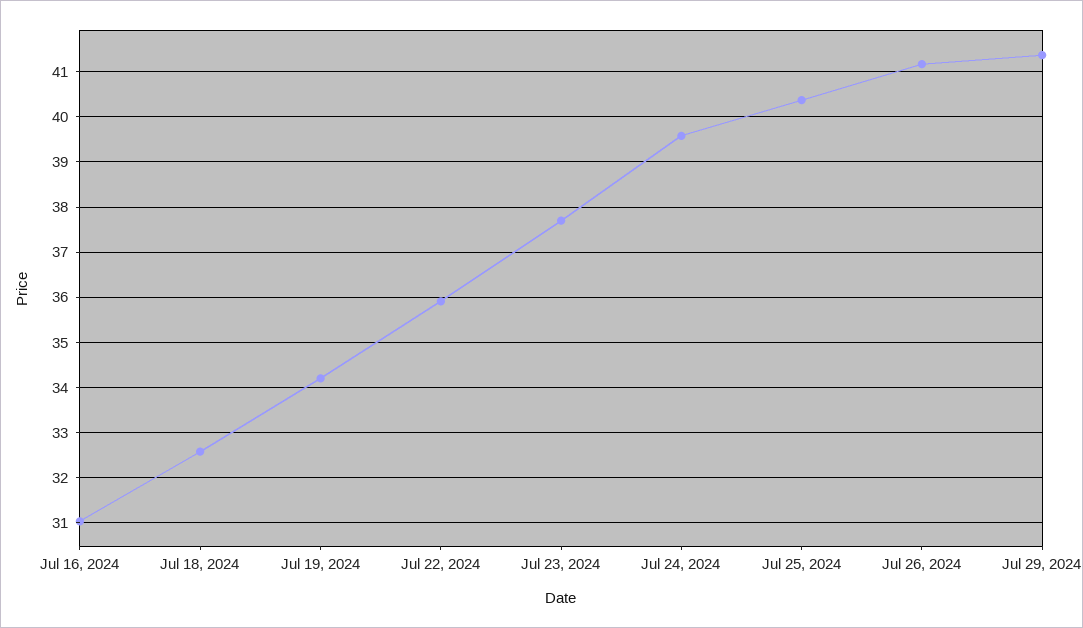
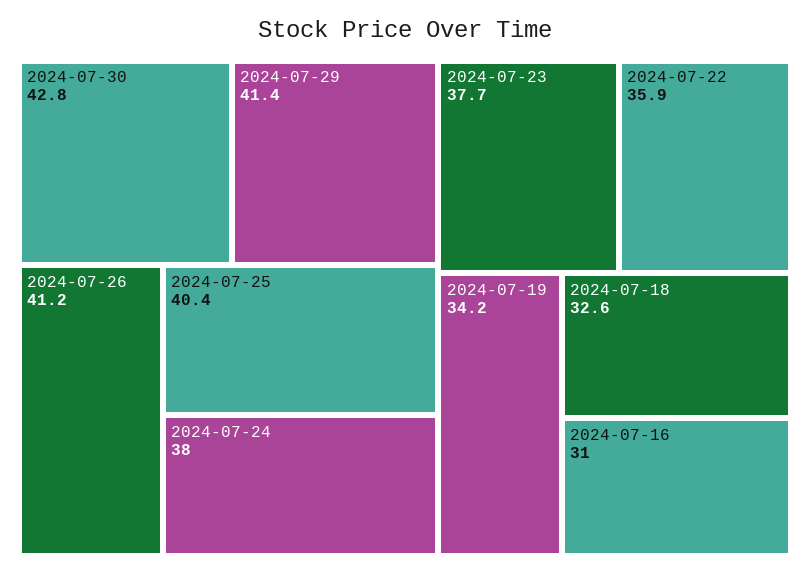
Jul 24, 2024: 39.6 -> 38
2024-07-30: none -> 42.8

